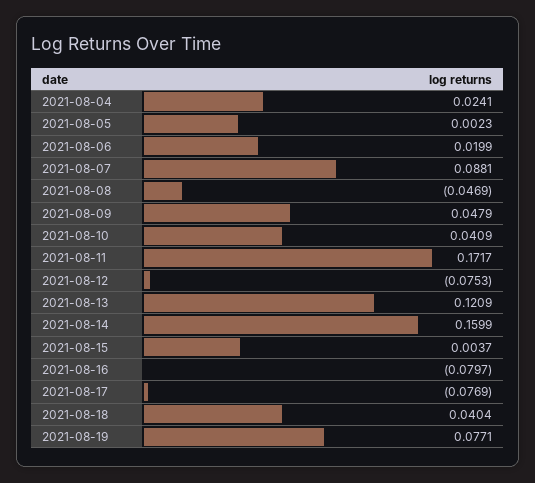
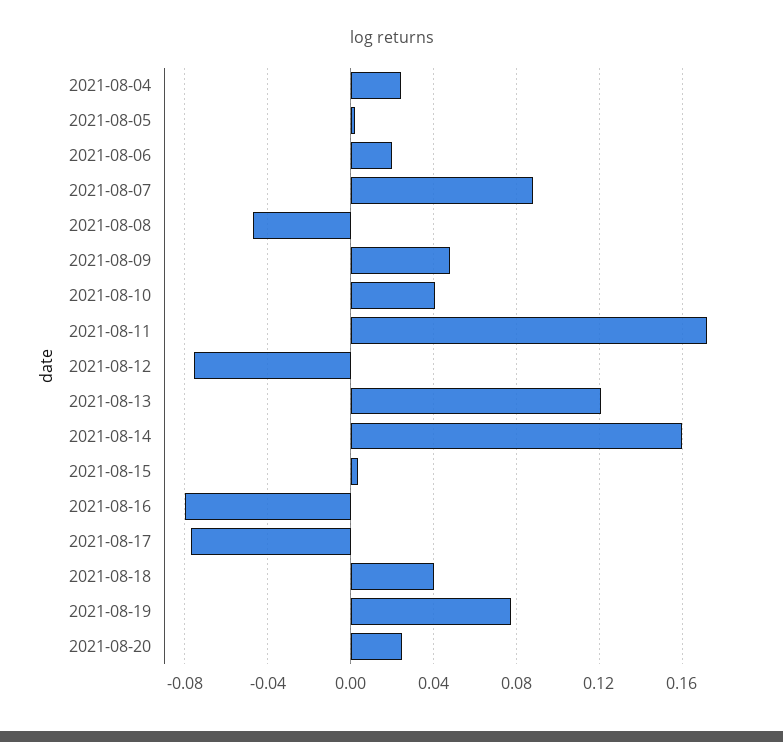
2021-08-20: none -> 0.025

